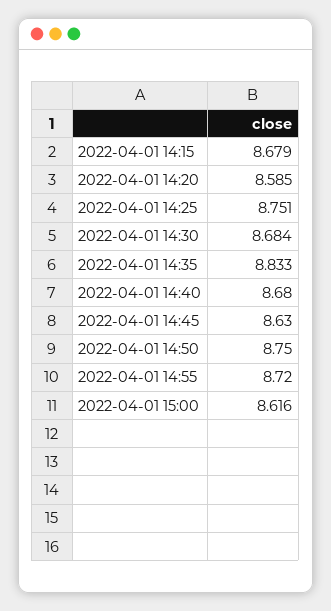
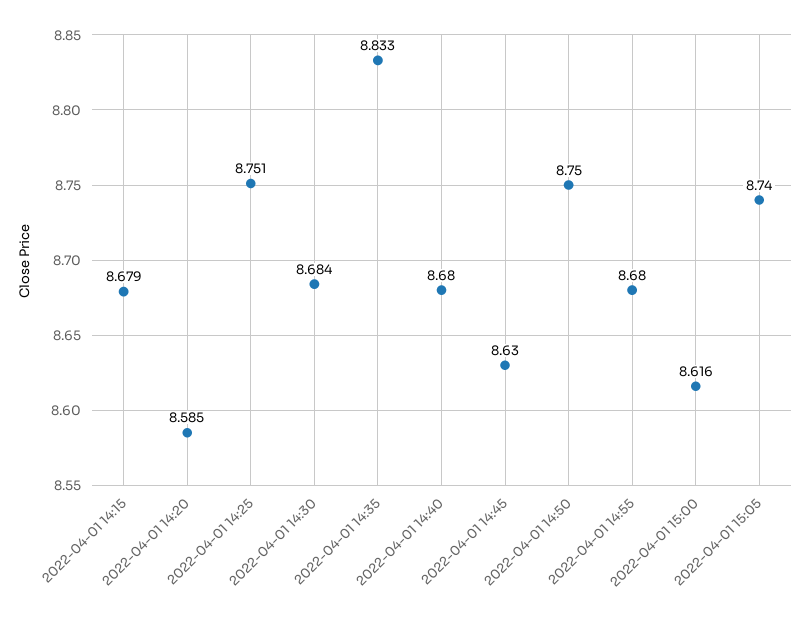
2022-04-01 14:55: 8.72 -> 8.68
2022-04-01 15:05: none -> 8.74

